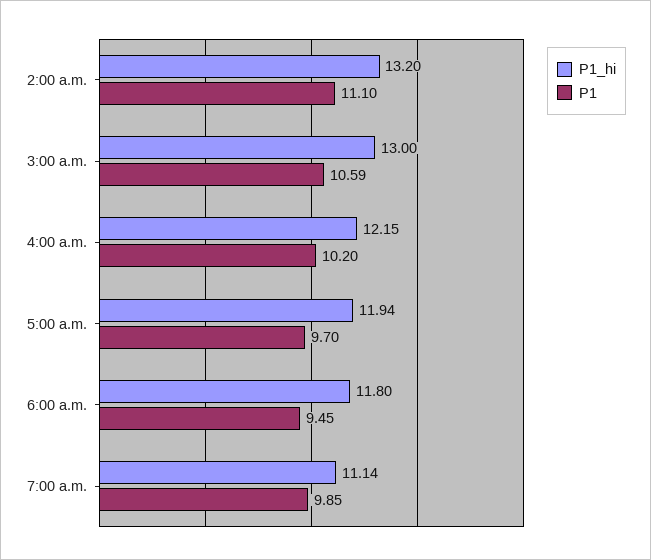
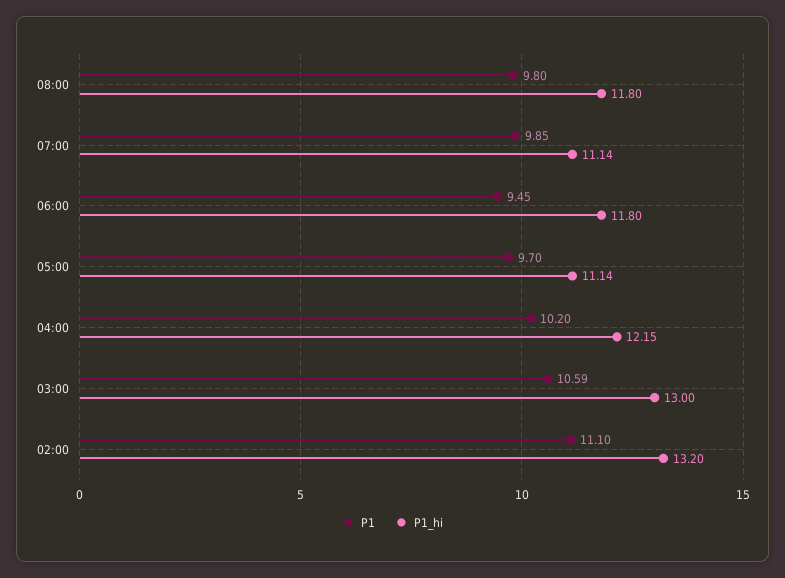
P1_hi, 5:00 a.m.: 11.94 -> 11.14
P1, 08:00: none -> 9.8
P1_hi, 08:00: none -> 11.8

